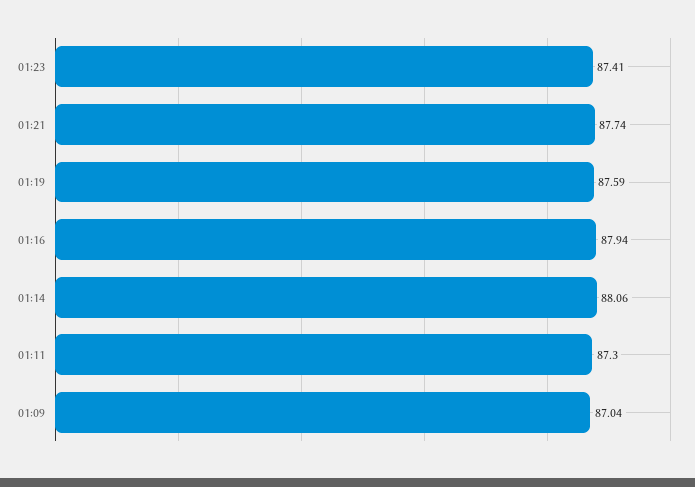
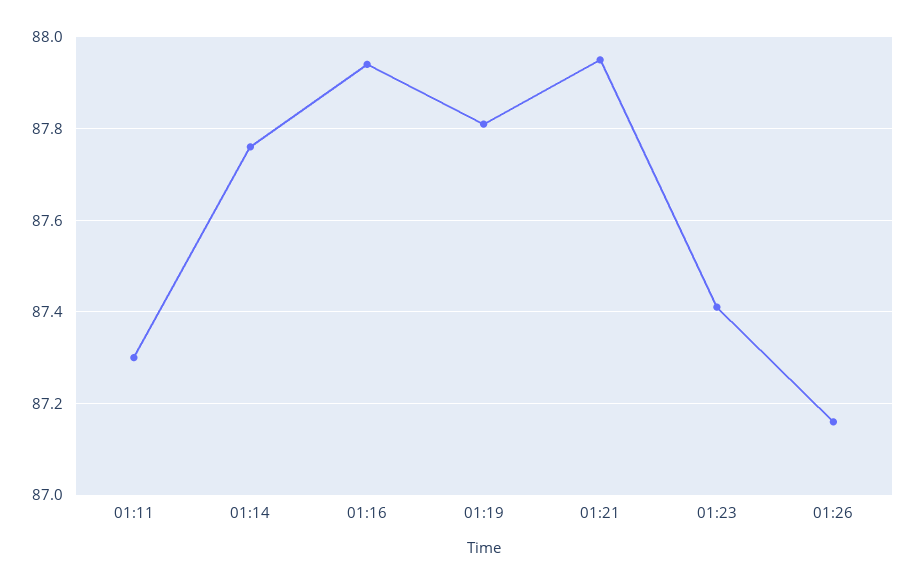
01:21: 87.74 -> 87.95
01:19: 87.59 -> 87.8
01:14: 88.06 -> 87.75
01:09: 87.04 -> none
01:26: none -> 87.15

